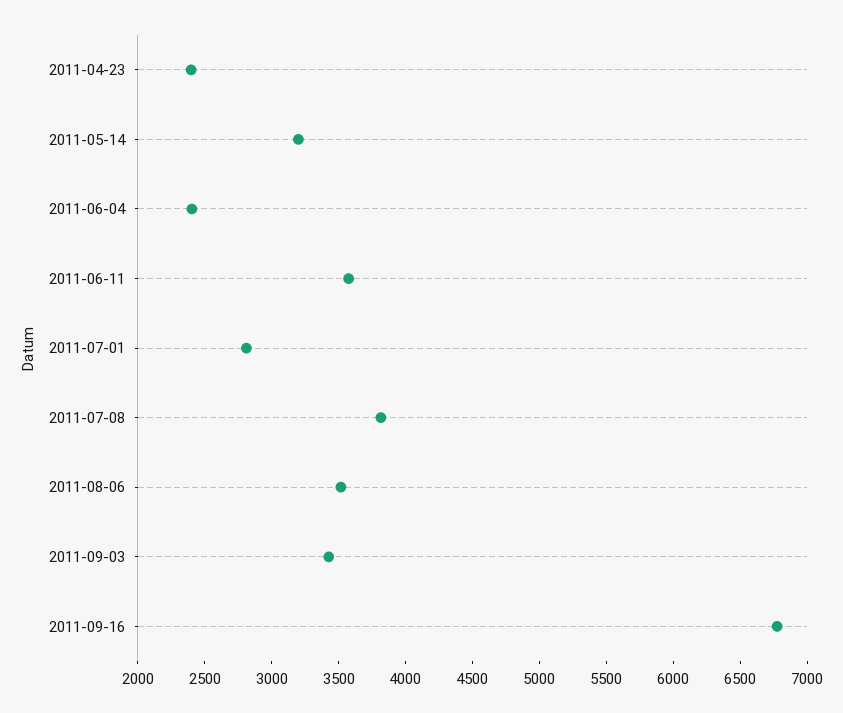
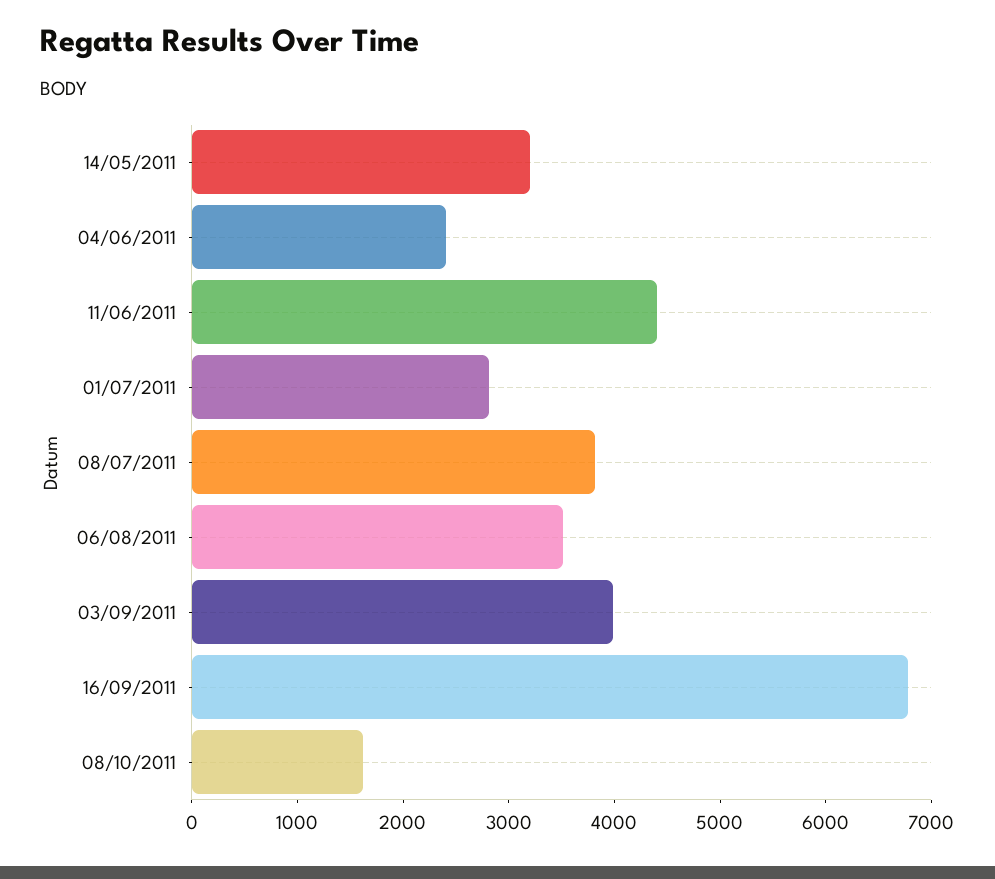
2011-04-23: 2400 -> none
2011-06-11: 3600 -> 4400
2011-09-03: 3400 -> 4000
08/10/2011: none -> 1600

